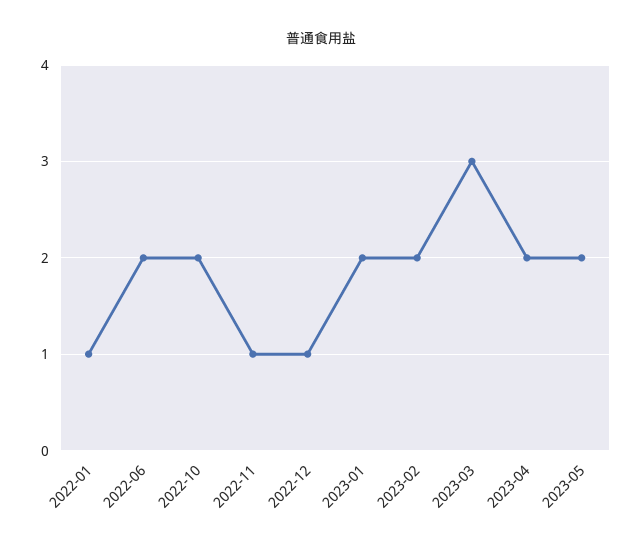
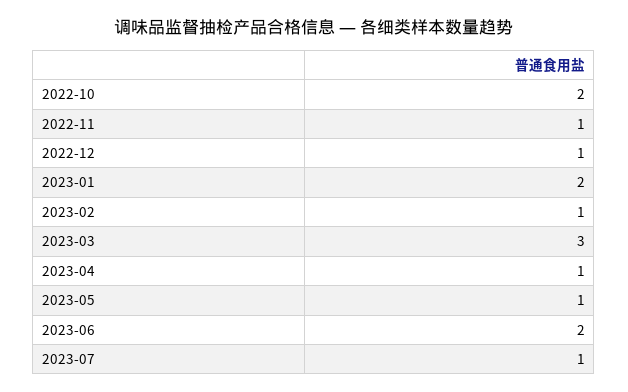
2022-01: 1 -> none
2022-06: 2 -> none
2023-02: 2 -> 1
2023-04: 2 -> 1
2023-05: 2 -> 1
2023-06: none -> 2
2023-07: none -> 1

